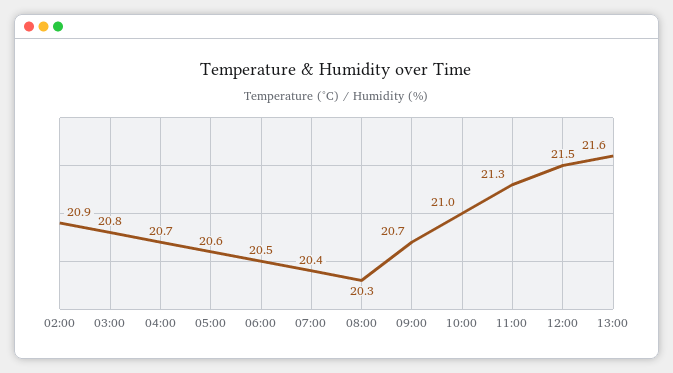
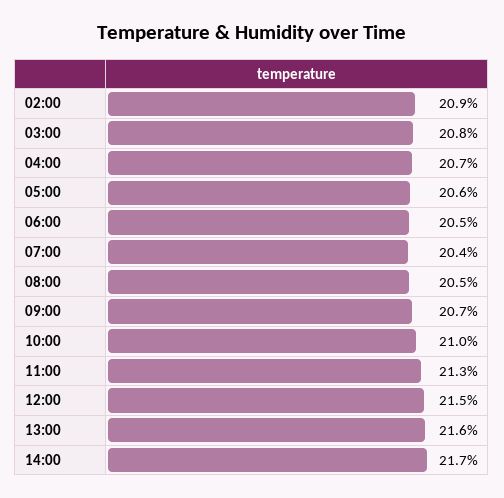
08:00: 20.3 -> 20.5
14:00: none -> 21.7

